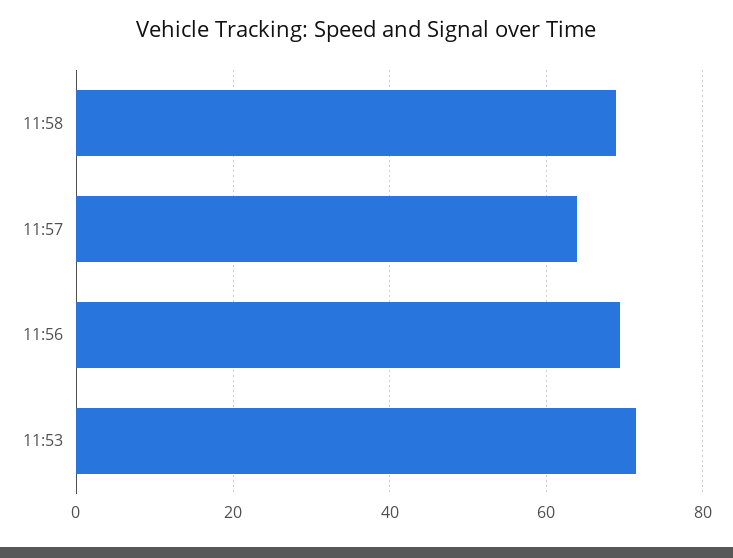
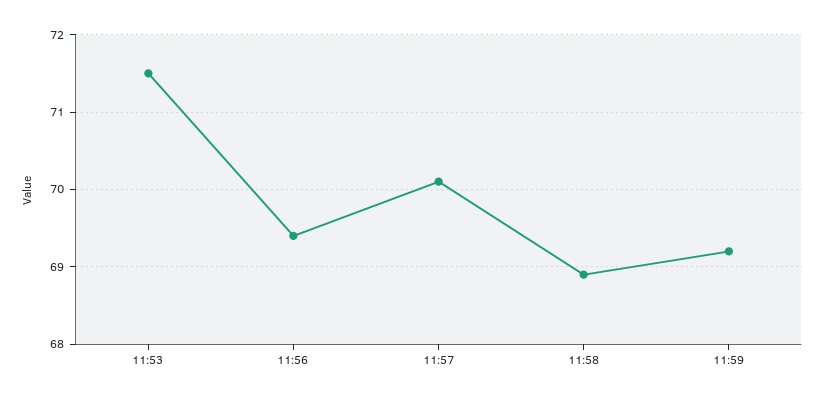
11:57: 64 -> 70.1
11:59: none -> 69.2

